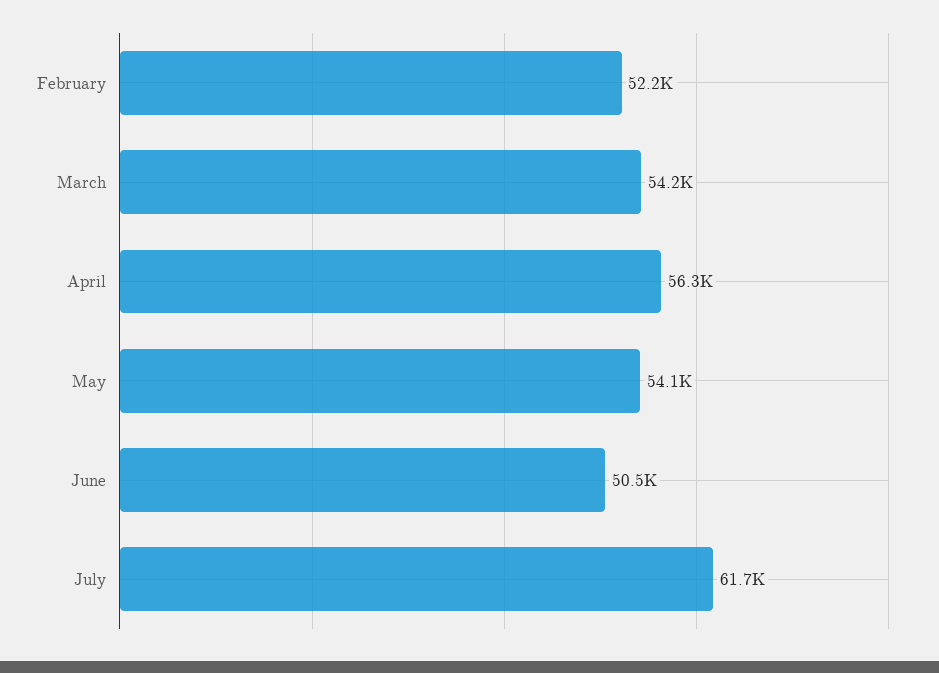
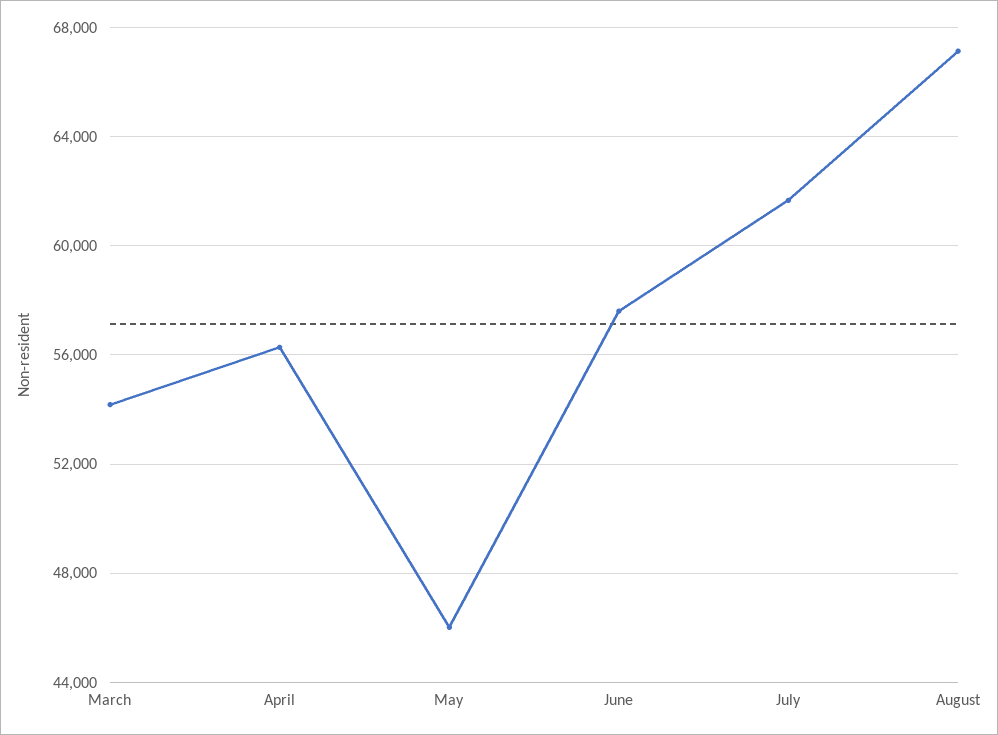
February: 52200 -> none
May: 54100 -> 46000
June: 50500 -> 57500
August: none -> 67000

